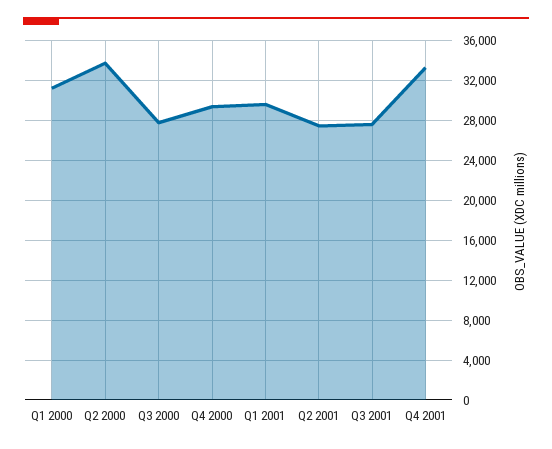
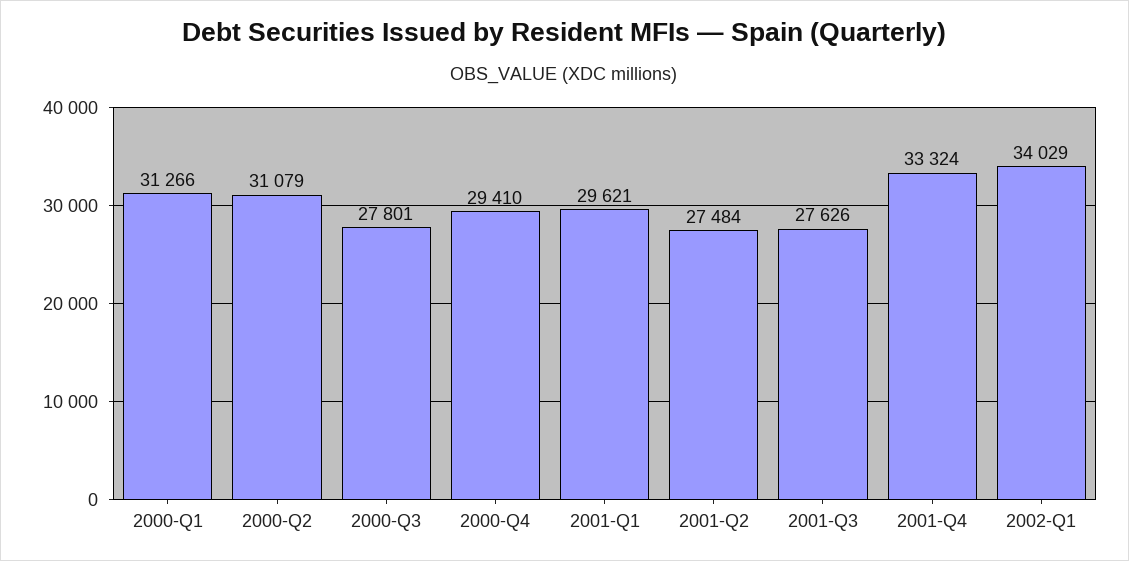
Q2 2000: 34000 -> 31079
2002-Q1: none -> 34029

